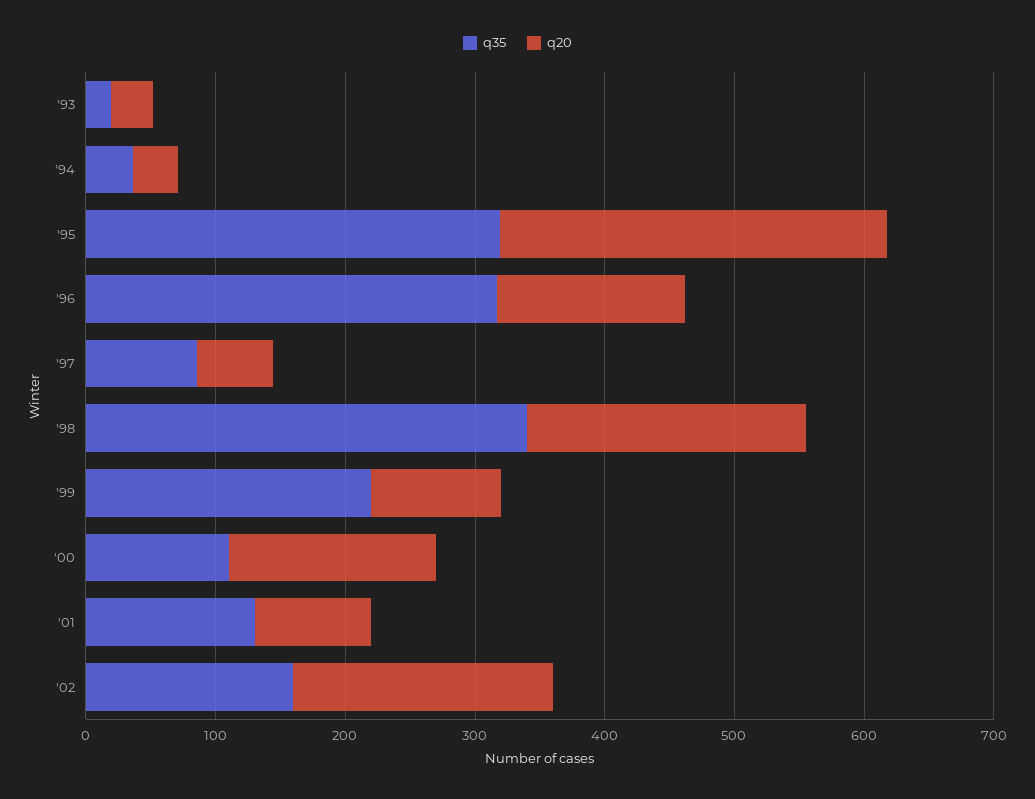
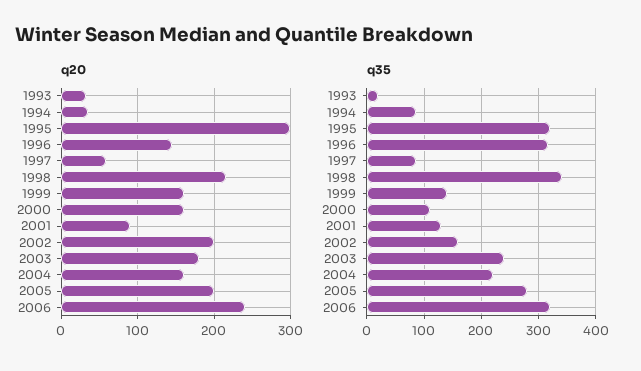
q35, '94: 40 -> 80
q35, '99: 220 -> 140
q20, '99: 100 -> 160
q20, 2003: none -> 180
q20, 2004: none -> 160
q20, 2005: none -> 200
q20, 2006: none -> 240
q35, 2003: none -> 240
q35, 2004: none -> 220
q35, 2005: none -> 280
q35, 2006: none -> 320

